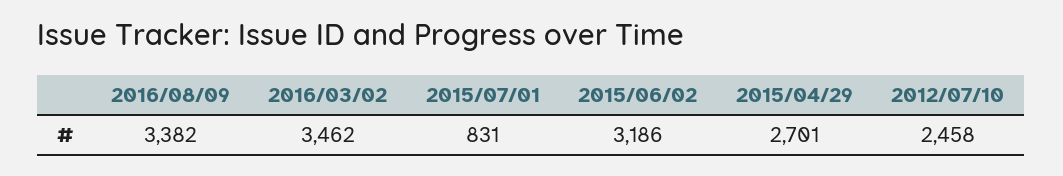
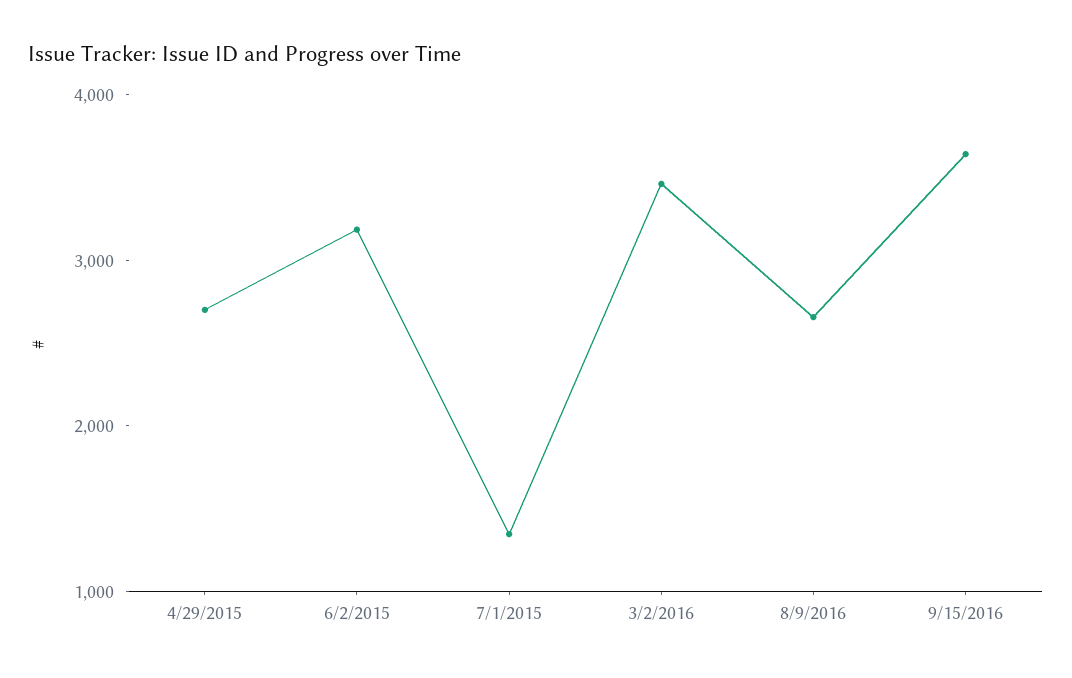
2016/08/09: 3382 -> 2600
2015/07/01: 831 -> 1400
2012/07/10: 2458 -> none
9/15/2016: none -> 3600

